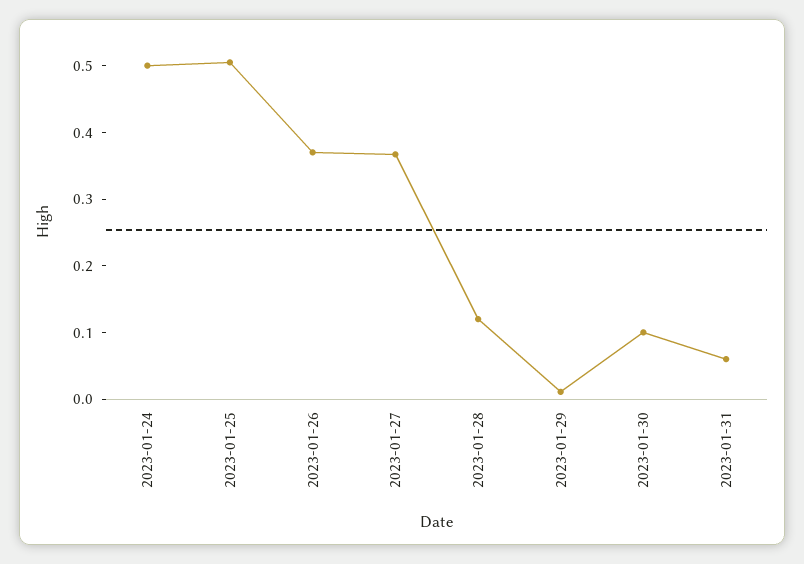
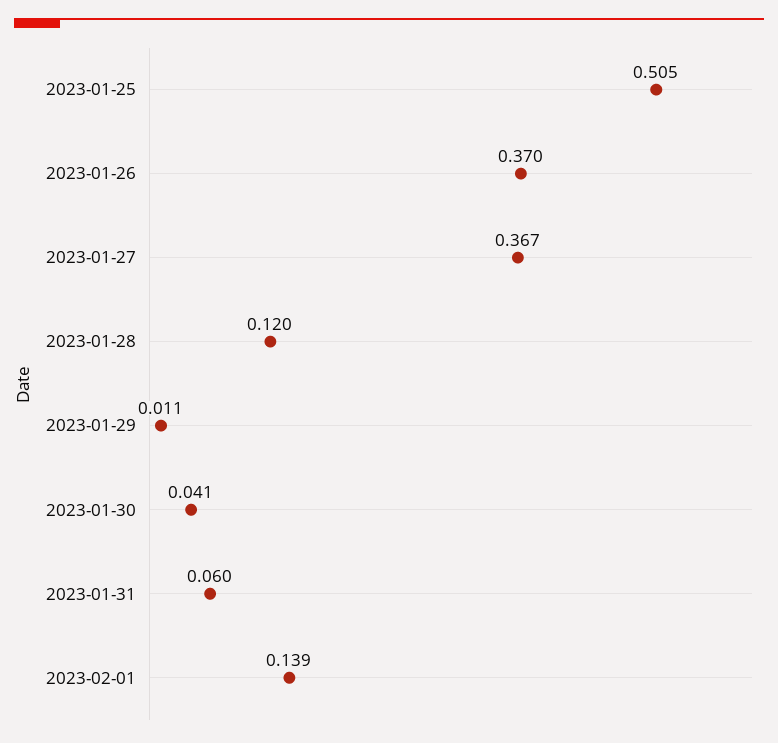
2023-01-24: 0.5 -> none
2023-01-30: 0.1 -> 0.041
2023-02-01: none -> 0.139

